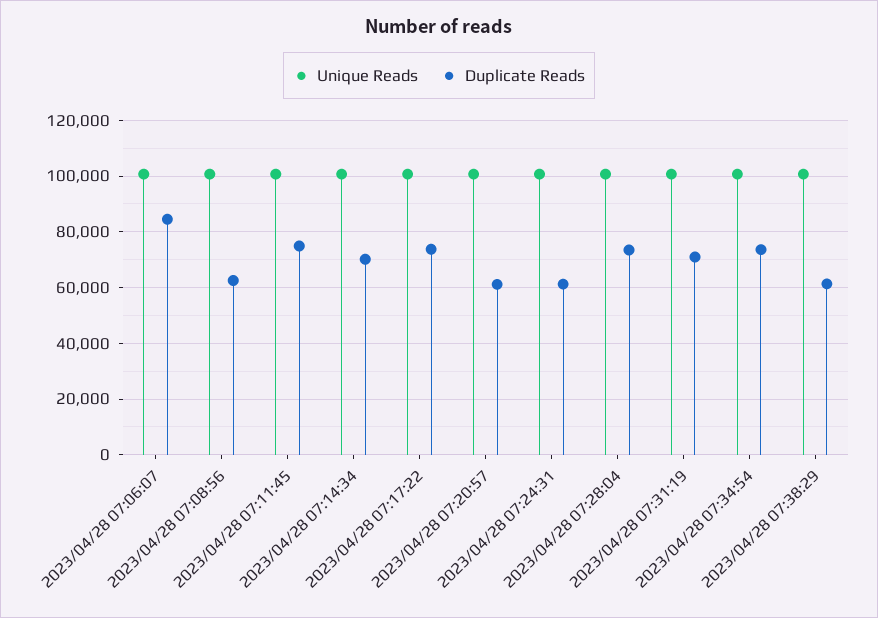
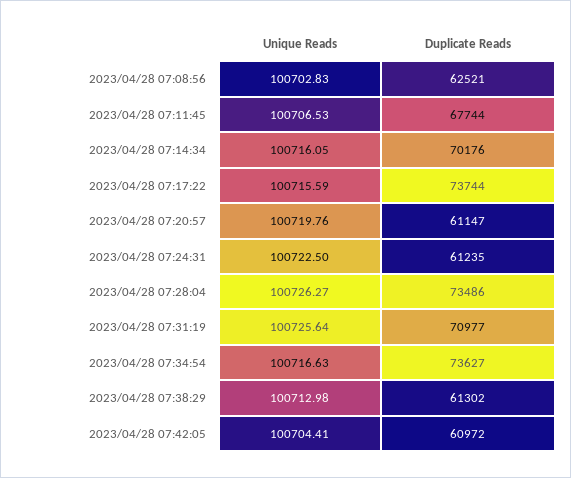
Unique Reads, 2023/04/28 07:06:07: 100000 -> none
Duplicate Reads, 2023/04/28 07:06:07: 85000 -> none
Duplicate Reads, 2023/04/28 07:11:45: 75000 -> 67744
Unique Reads, 2023/04/28 07:42:05: none -> 100704.41
Duplicate Reads, 2023/04/28 07:42:05: none -> 60972

